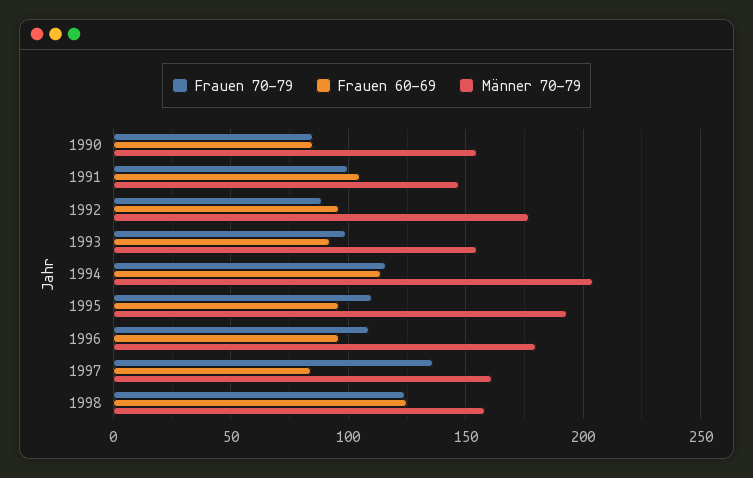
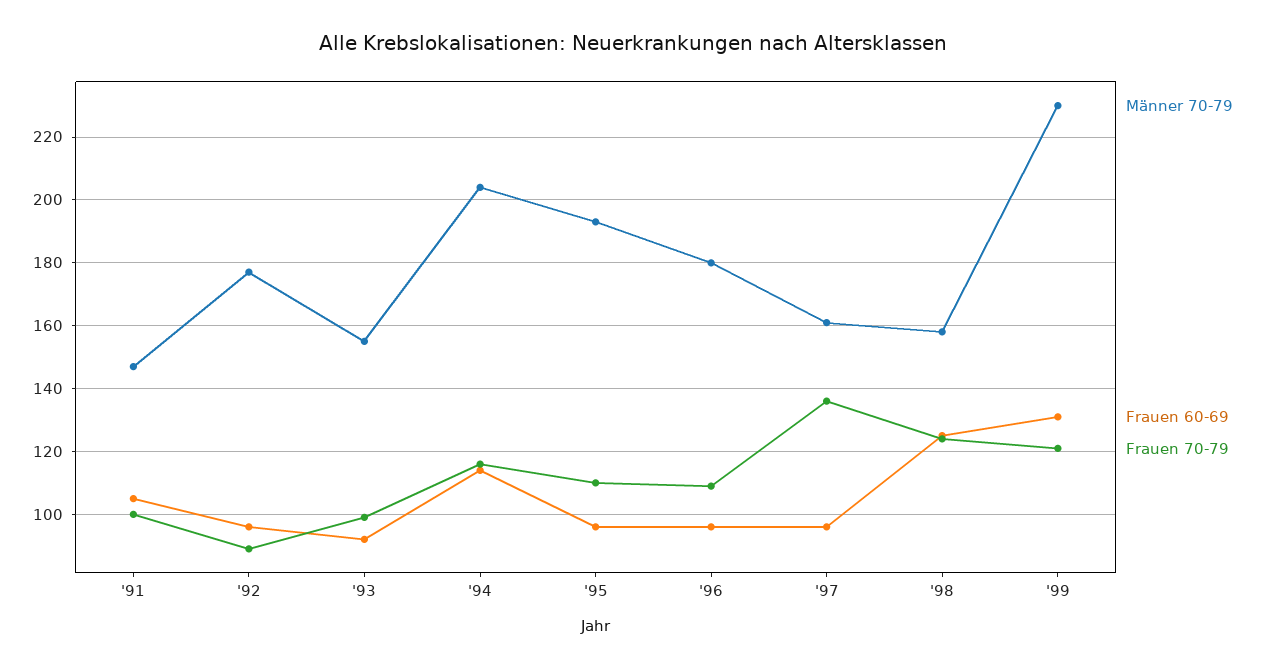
Frauen 70-79, 1990: 85 -> none
Frauen 60-69, 1990: 85 -> none
Männer 70-79, 1990: 155 -> none
Frauen 60-69, 1997: 85 -> 95
Männer 70-79, '99: none -> 230
Frauen 60-69, '99: none -> 130
Frauen 70-79, '99: none -> 120

